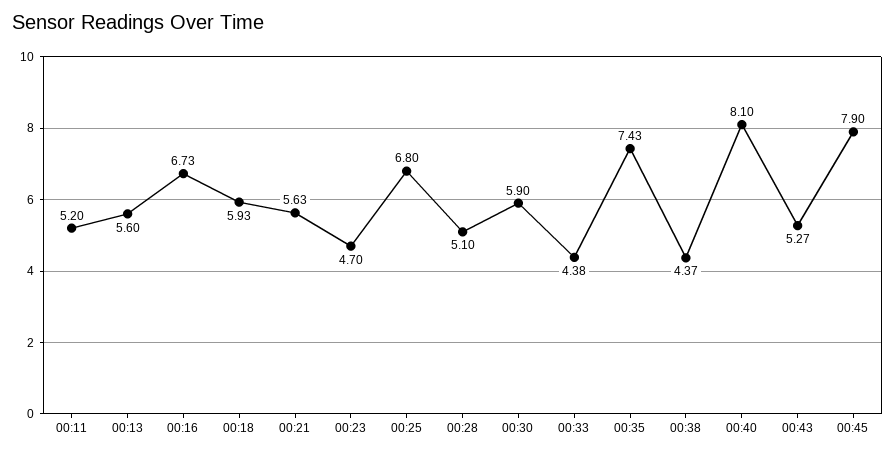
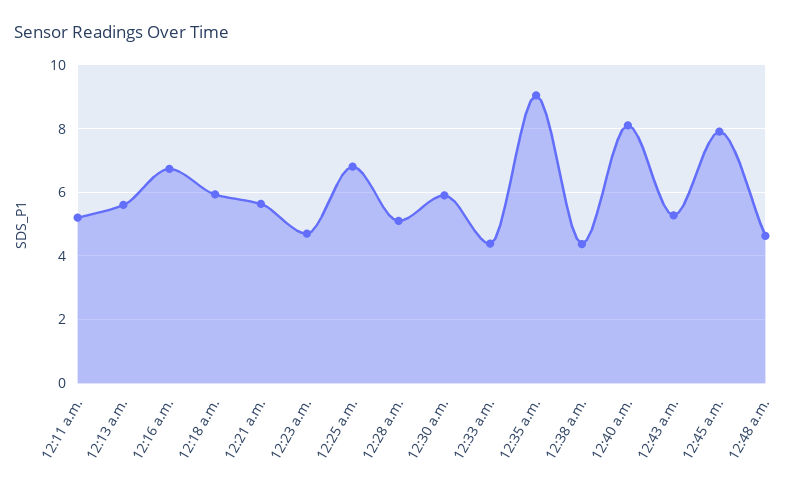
00:35: 7.43 -> 9
12:48 a.m.: none -> 4.6

